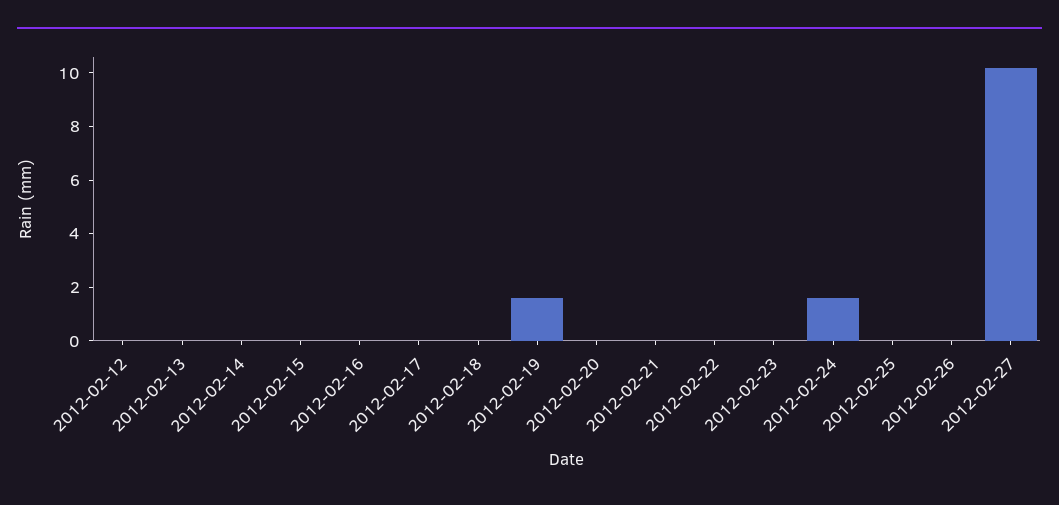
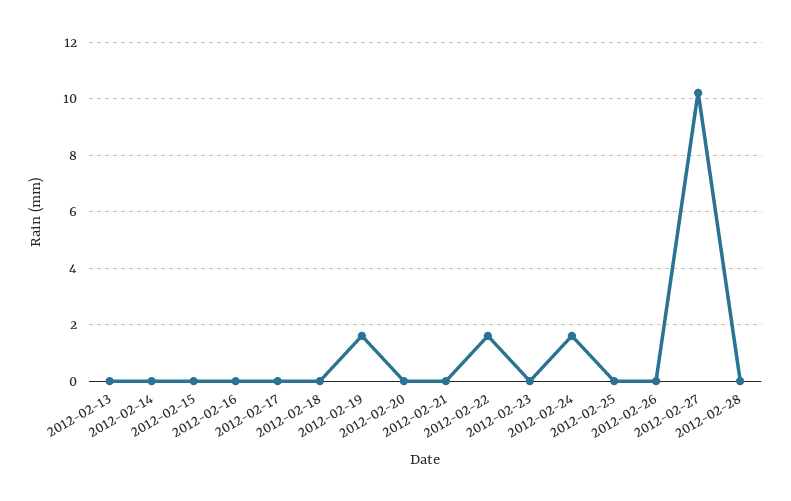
2012-02-12: 0 -> none
2012-02-22: 0 -> 1.5
2012-02-28: none -> 0

